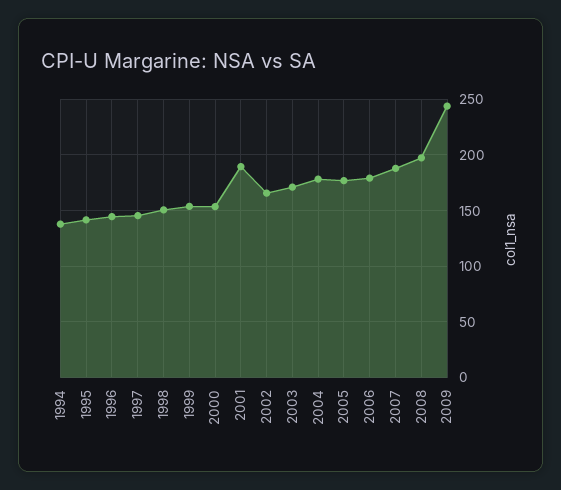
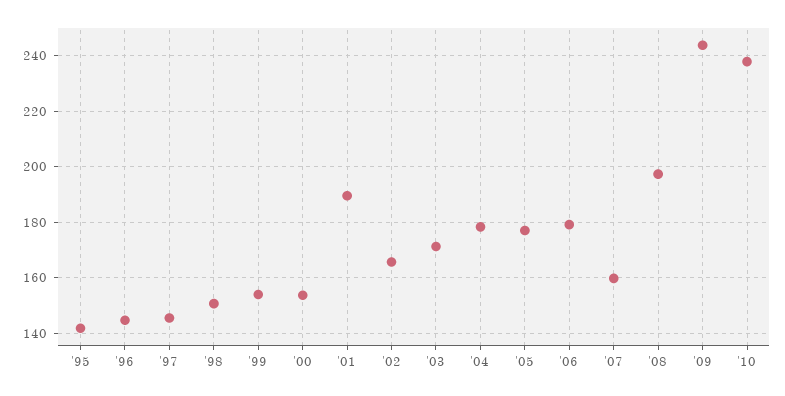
1994: 140 -> none
2007: 190 -> 160
'10: none -> 237.5

